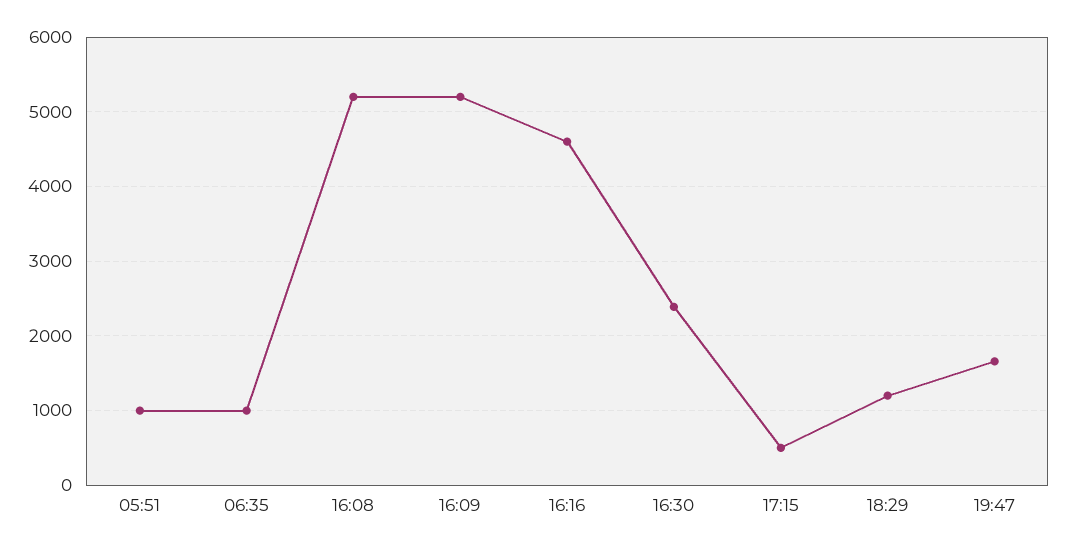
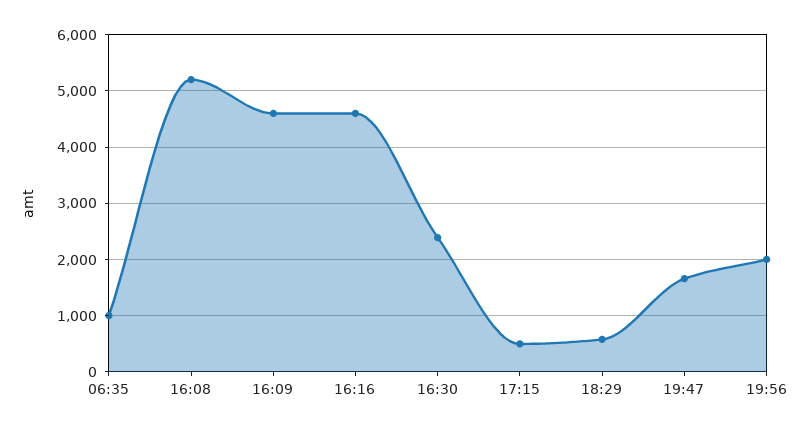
05:51: 1000 -> none
16:09: 5200 -> 4600
18:29: 1200 -> 600
19:56: none -> 2000

